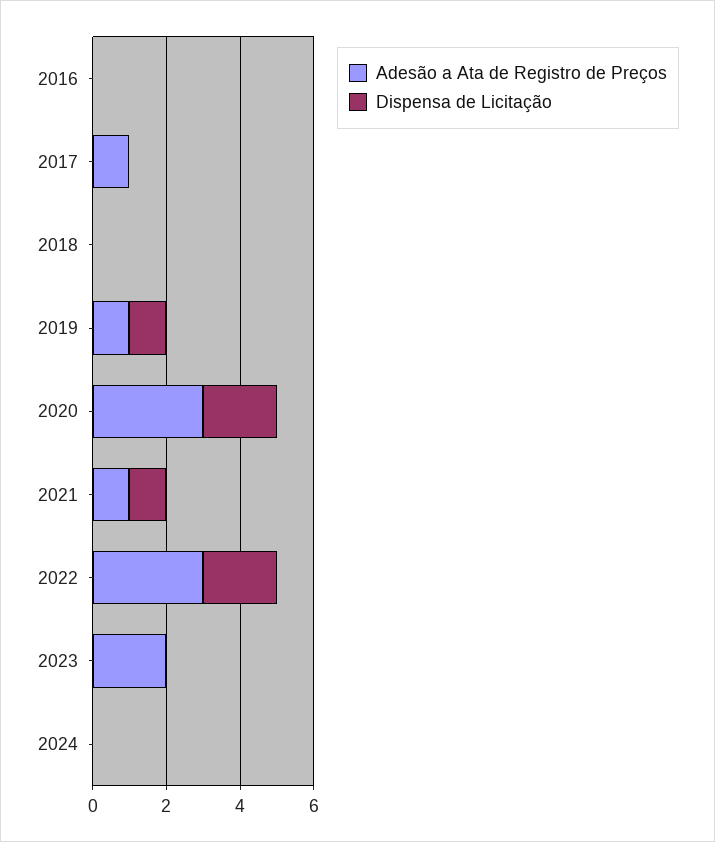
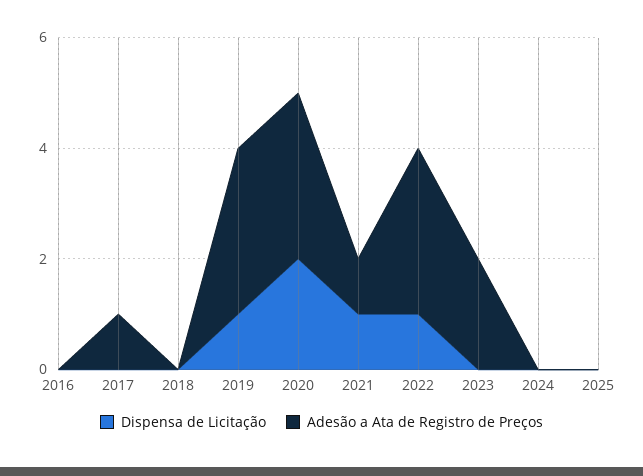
Adesão a Ata de Registro de Preços, 2019: 1 -> 3
Dispensa de Licitação, 2022: 2 -> 1
Dispensa de Licitação, 2025: none -> 0
Adesão a Ata de Registro de Preços, 2025: none -> 0

